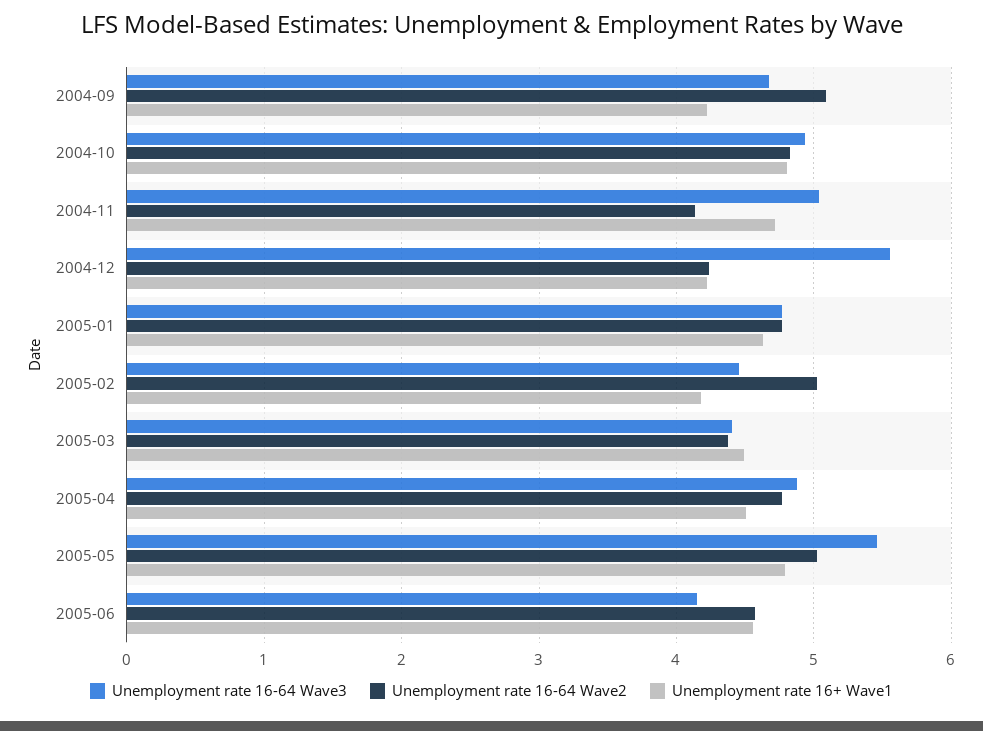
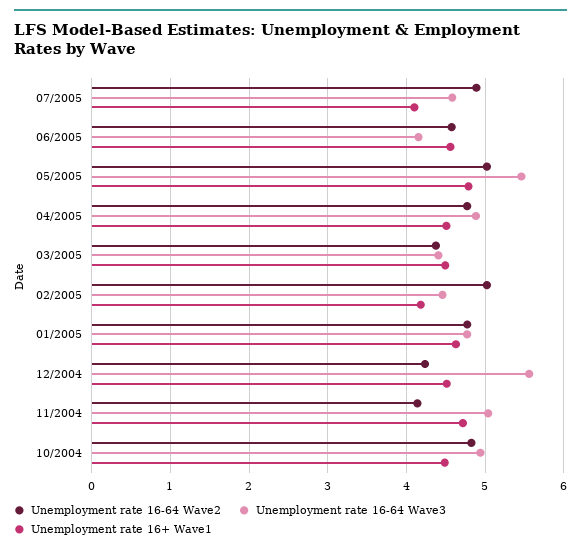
Unemployment rate 16-64 Wave3, 2004-09: 4.7 -> none
Unemployment rate 16-64 Wave2, 2004-09: 5.1 -> none
Unemployment rate 16+ Wave1, 2004-09: 4.2 -> none
Unemployment rate 16+ Wave1, 2004-10: 4.8 -> 4.5
Unemployment rate 16+ Wave1, 2004-12: 4.2 -> 4.5
Unemployment rate 16-64 Wave2, 07/2005: none -> 4.9
Unemployment rate 16-64 Wave3, 07/2005: none -> 4.6
Unemployment rate 16+ Wave1, 07/2005: none -> 4.1

